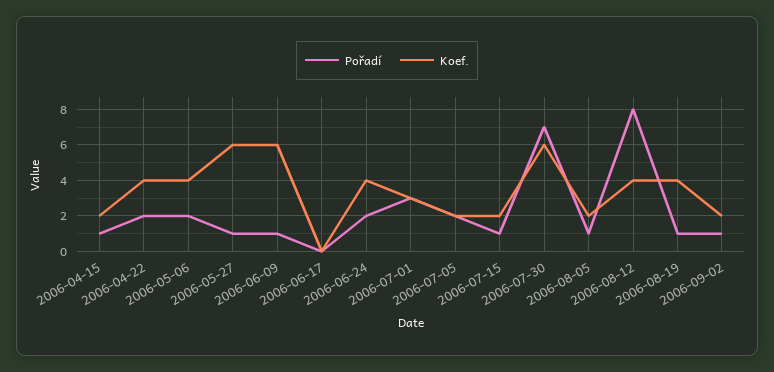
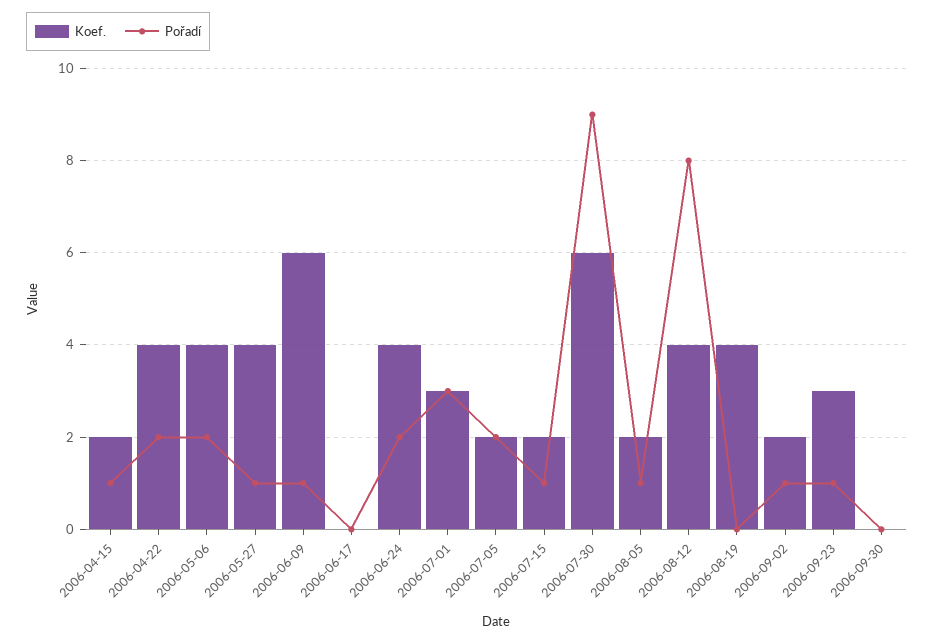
Koef., 2006-05-27: 6 -> 4
Pořadí, 2006-07-30: 7 -> 9
Pořadí, 2006-08-19: 1 -> 0
Koef., 2006-09-23: none -> 3
Pořadí, 2006-09-23: none -> 1
Koef., 2006-09-30: none -> 0
Pořadí, 2006-09-30: none -> 0

